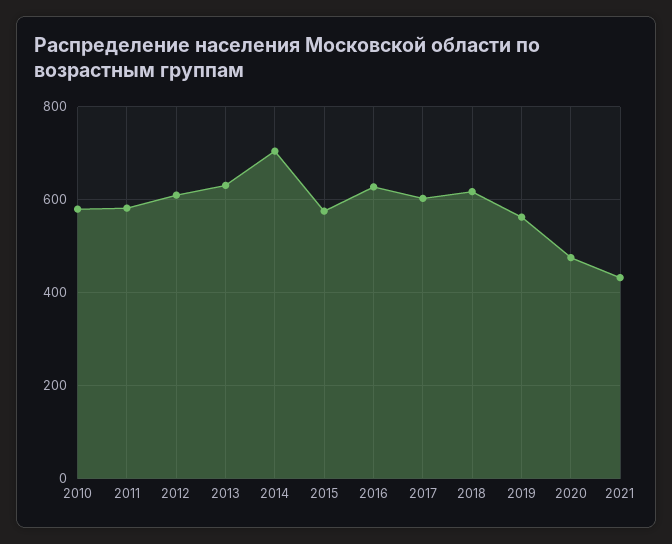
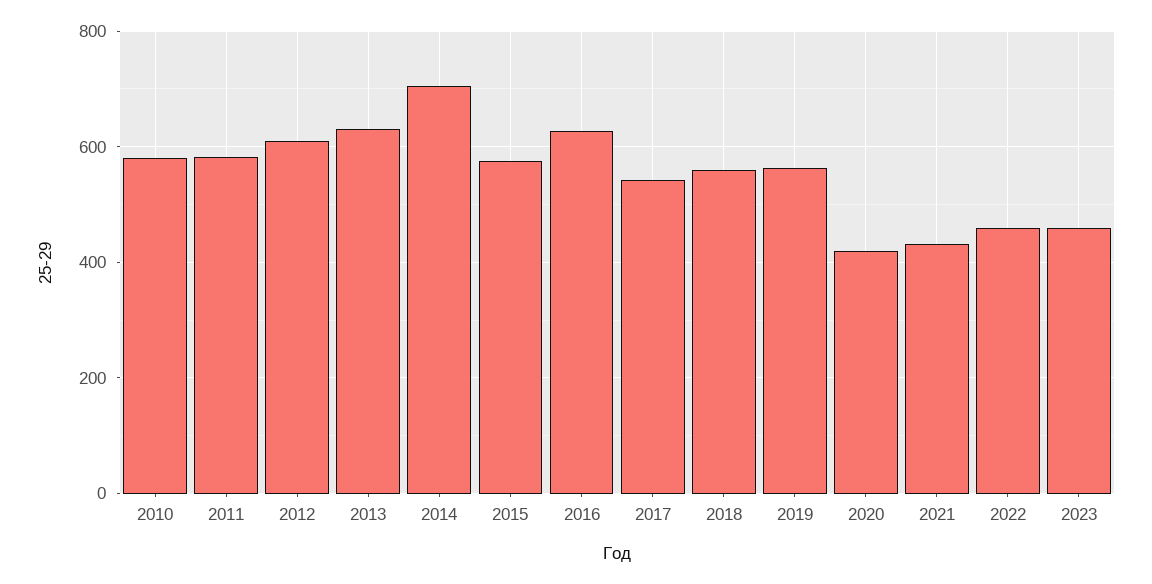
2017: 600 -> 540
2018: 620 -> 560
2020: 480 -> 420
2022: none -> 460
2023: none -> 460

